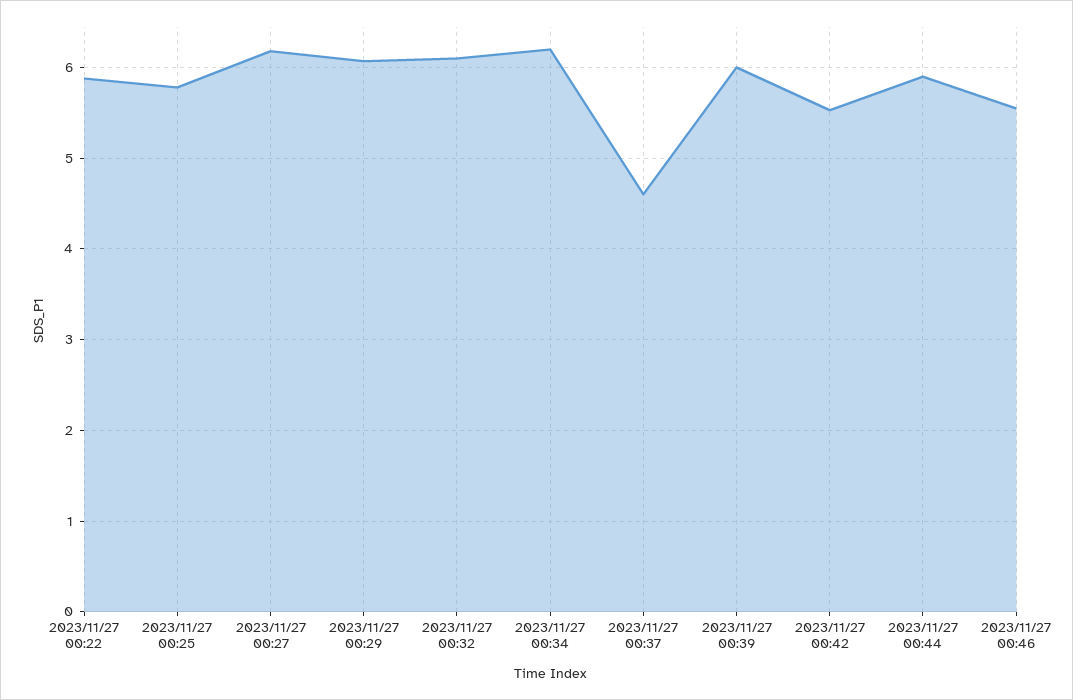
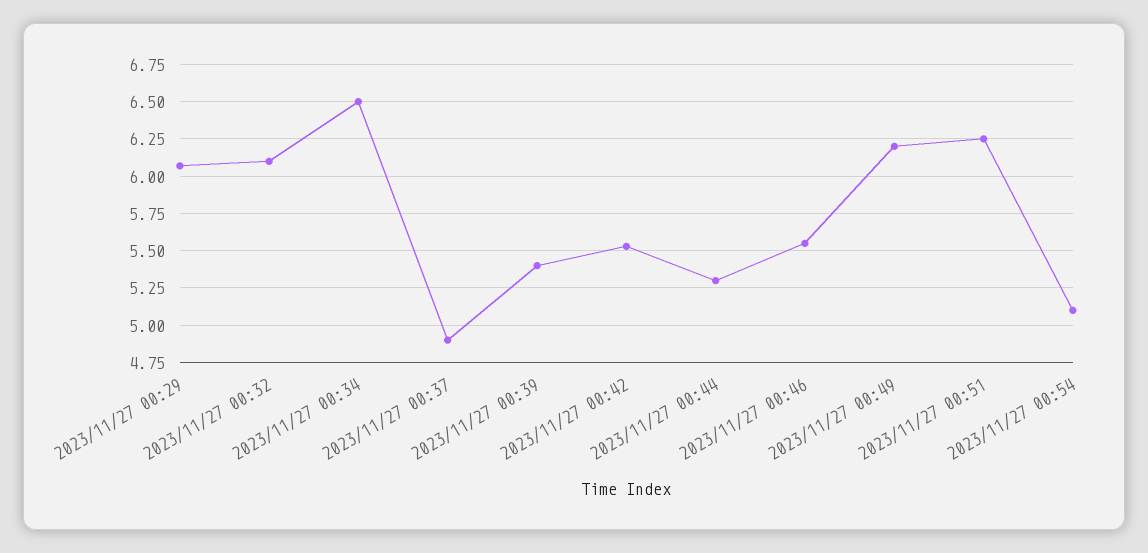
2023/11/27 00:22: 5.9 -> none
2023/11/27 00:25: 5.8 -> none
2023/11/27 00:27: 6.2 -> none
2023/11/27 00:34: 6.2 -> 6.5
2023/11/27 00:37: 4.6 -> 4.9
2023/11/27 00:39: 6 -> 5.4
2023/11/27 00:44: 5.9 -> 5.3
2023/11/27 00:49: none -> 6.2
2023/11/27 00:51: none -> 6.25
2023/11/27 00:54: none -> 5.1

